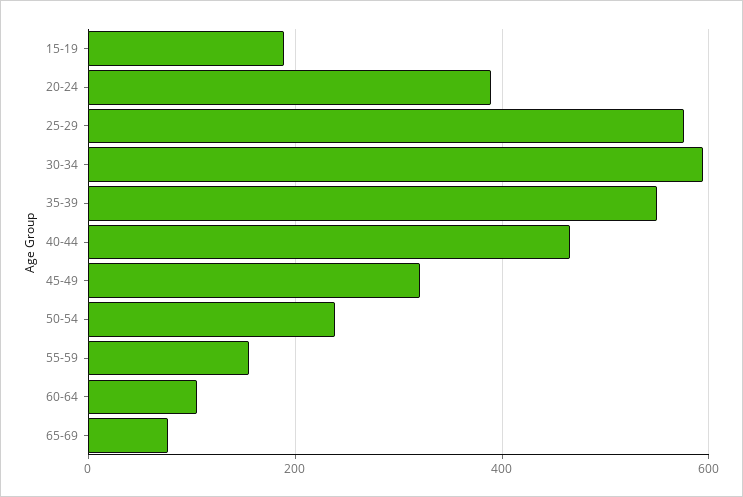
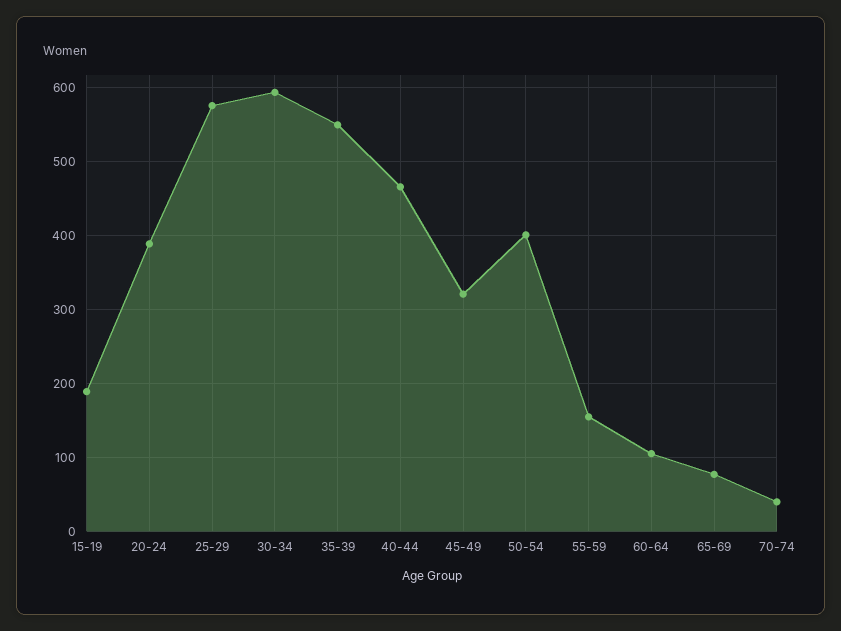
50-54: 240 -> 400
70-74: none -> 40

